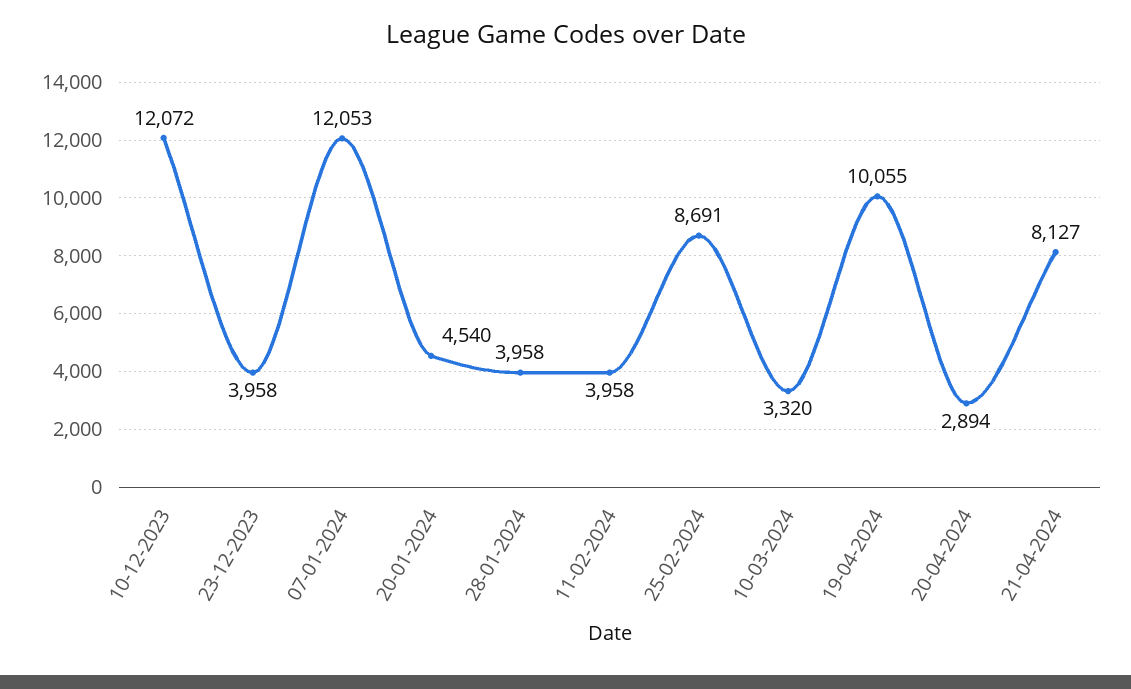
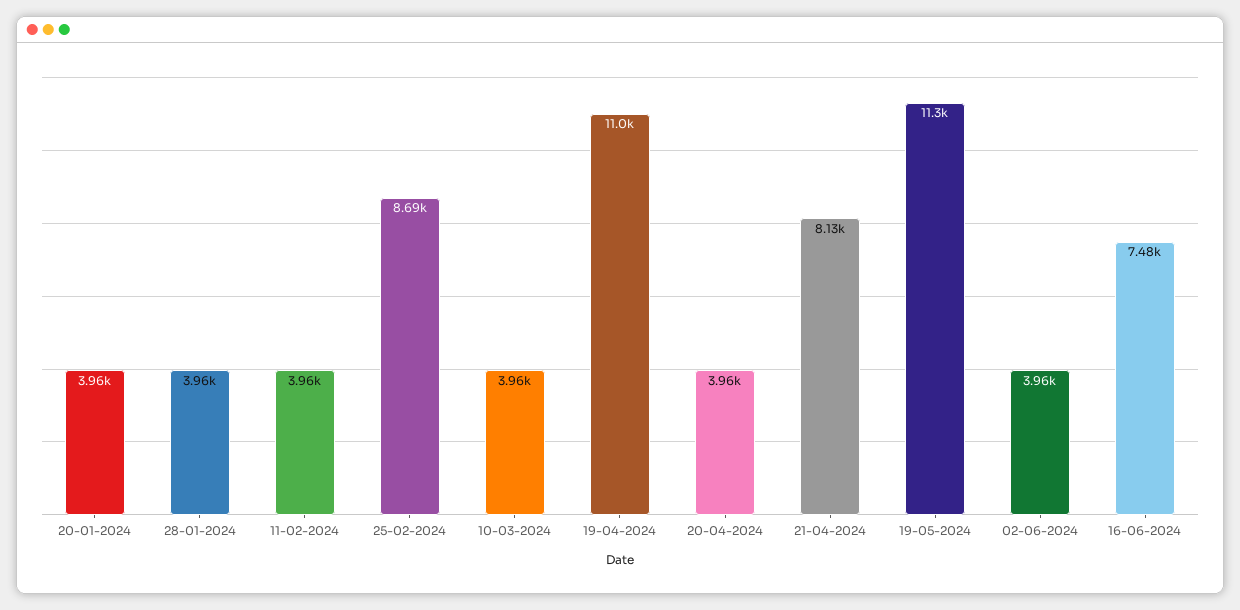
10-12-2023: 12072 -> none
23-12-2023: 3958 -> none
07-01-2024: 12053 -> none
20-01-2024: 4540 -> 3960
10-03-2024: 3320 -> 3960
19-04-2024: 10055 -> 11000
20-04-2024: 2894 -> 3960
19-05-2024: none -> 11300
02-06-2024: none -> 3960
16-06-2024: none -> 7480

